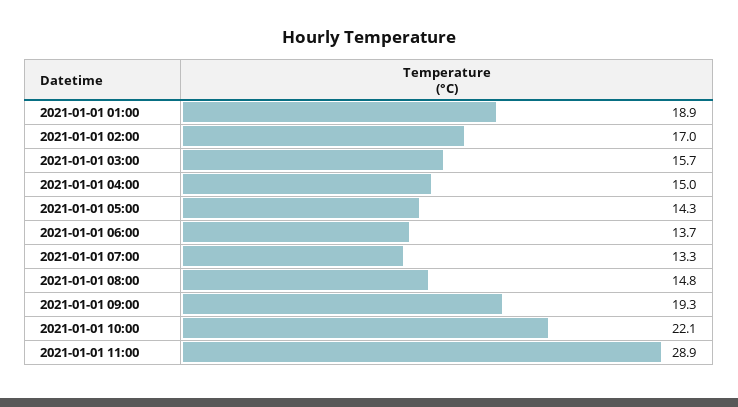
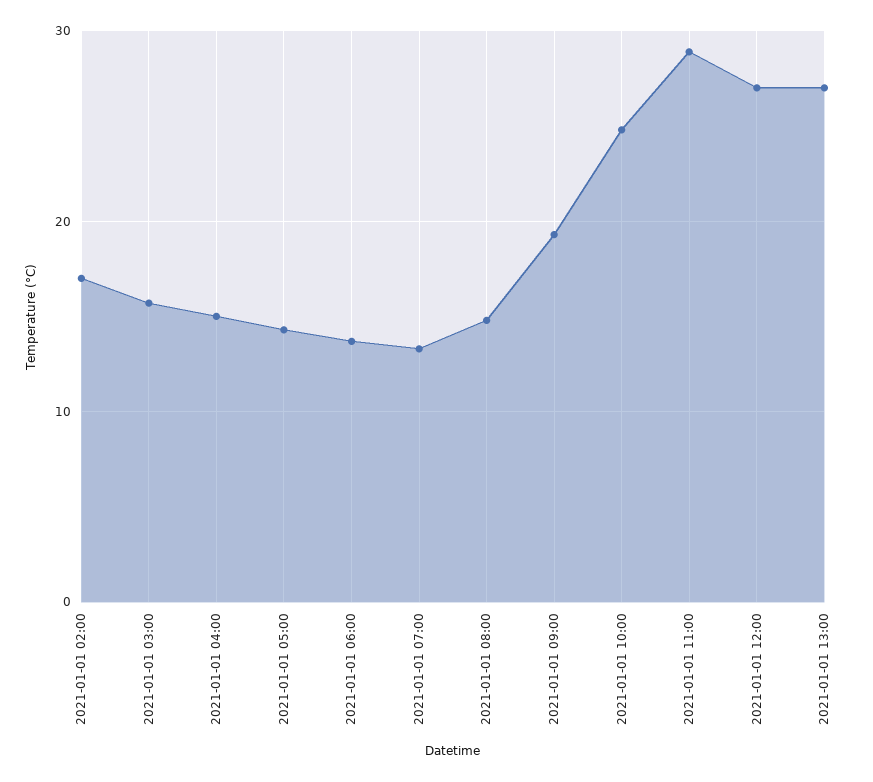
2021-01-01 01:00: 18.9 -> none
2021-01-01 10:00: 22.1 -> 25
2021-01-01 12:00: none -> 27
2021-01-01 13:00: none -> 27

